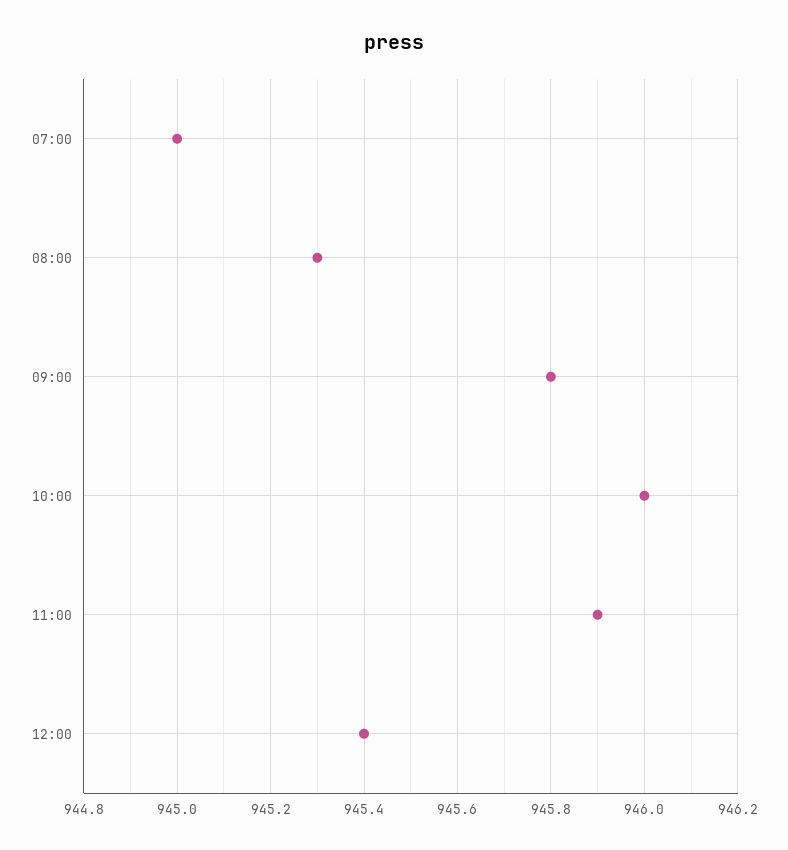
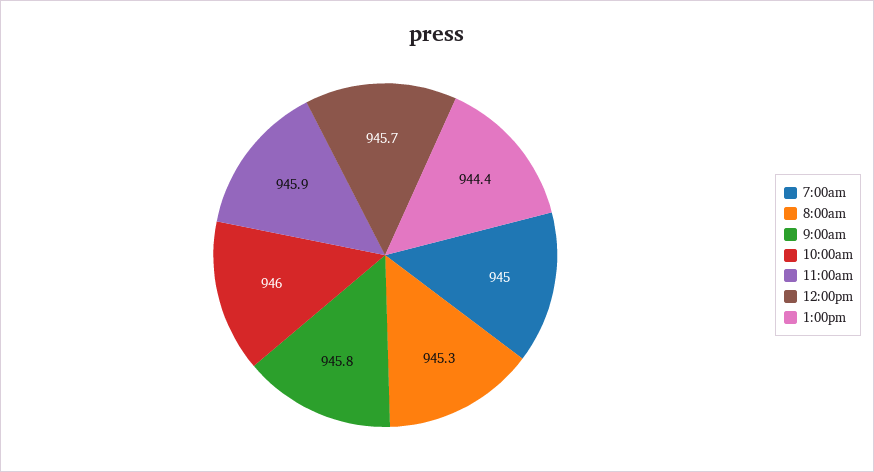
12:00: 945.4 -> 945.7
1:00pm: none -> 944.4

